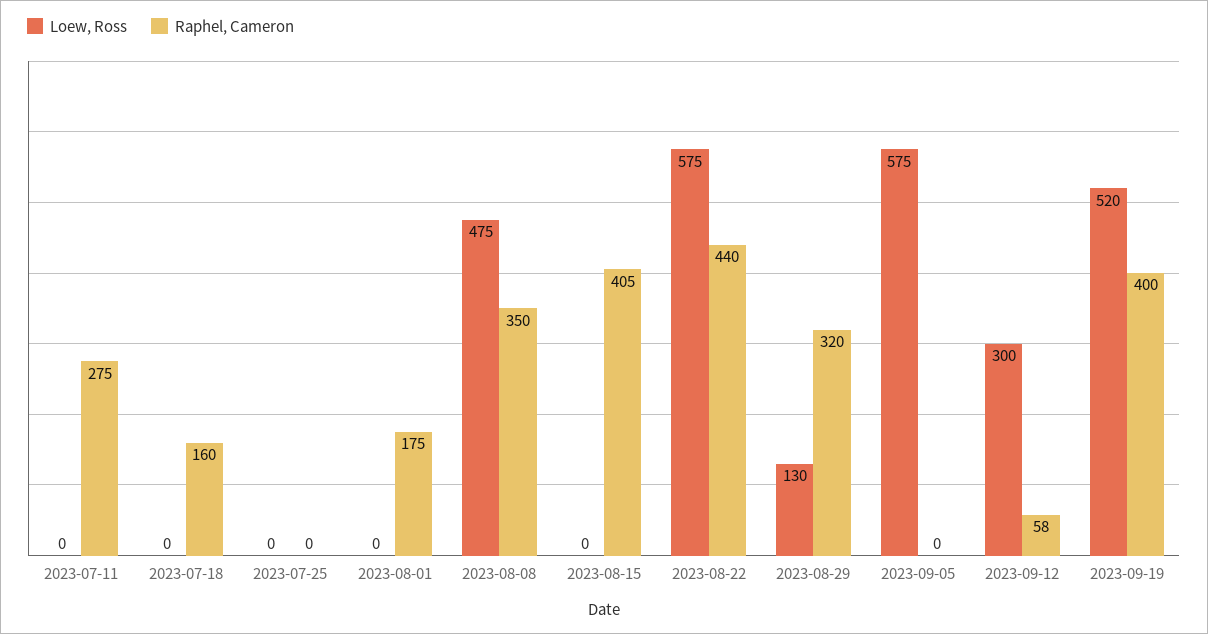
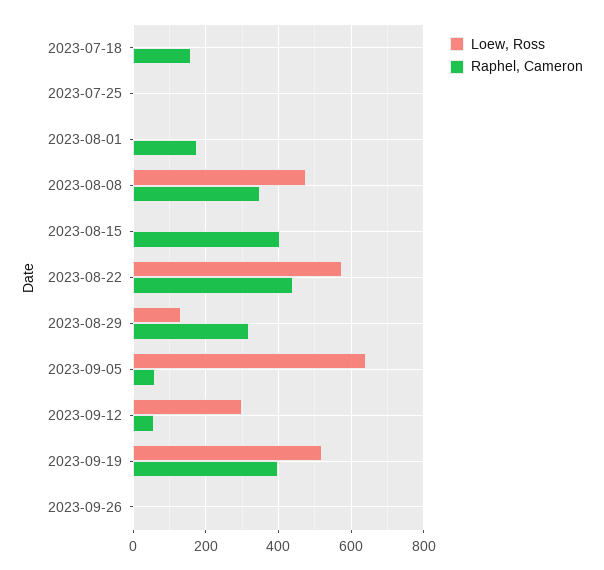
Loew, Ross, 2023-07-11: 0 -> none
Raphel, Cameron, 2023-07-11: 275 -> none
Loew, Ross, 2023-09-05: 575 -> 640
Raphel, Cameron, 2023-09-05: 0 -> 60
Loew, Ross, 2023-09-26: none -> 0
Raphel, Cameron, 2023-09-26: none -> 0

